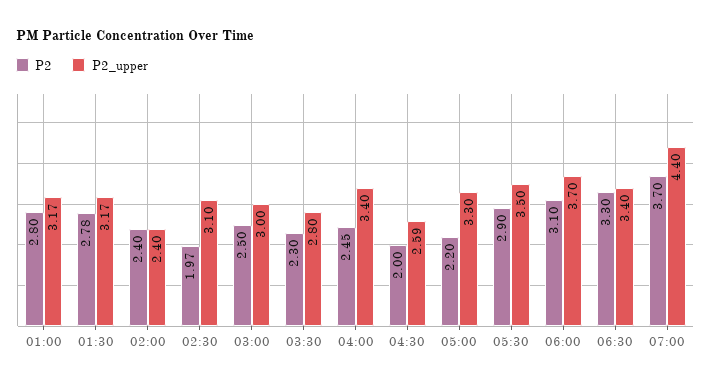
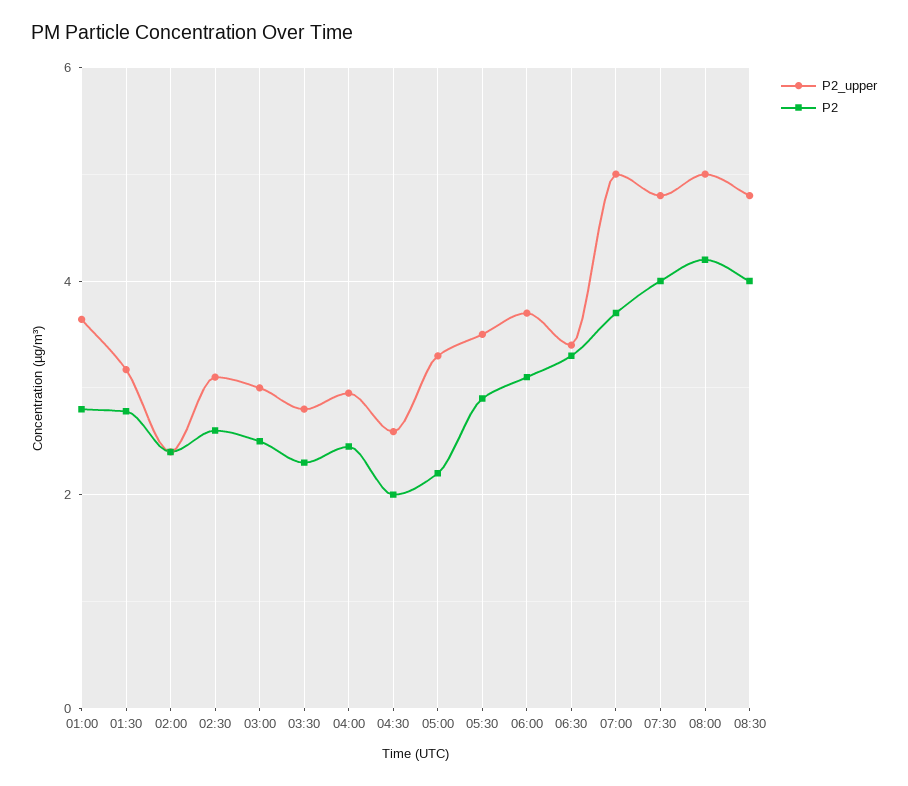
P2_upper, 01:00: 3.17 -> 3.6
P2, 02:30: 1.97 -> 2.6
P2_upper, 04:00: 3.4 -> 3
P2_upper, 07:00: 4.4 -> 5
P2_upper, 07:30: none -> 4.8
P2, 07:30: none -> 4
P2_upper, 08:00: none -> 5
P2, 08:00: none -> 4.2
P2_upper, 08:30: none -> 4.8
P2, 08:30: none -> 4

